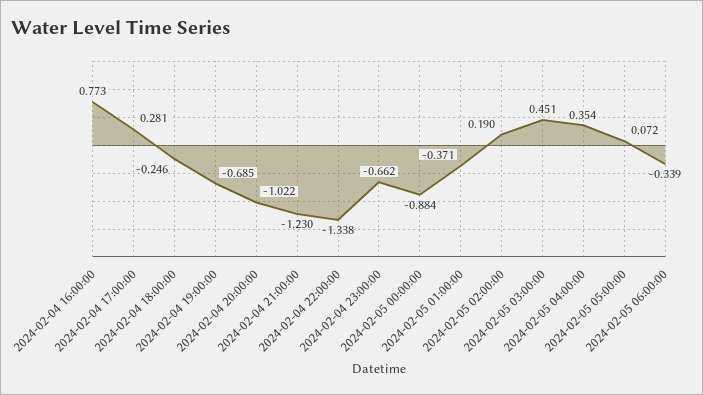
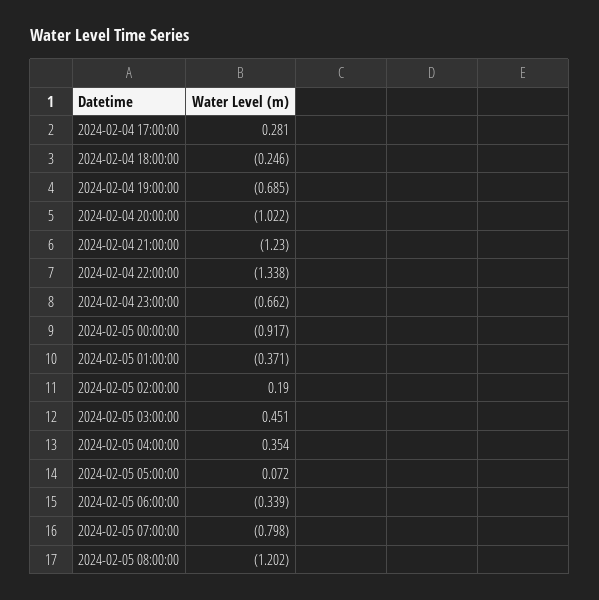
2024-02-04 16:00:00: 0.773 -> none
2024-02-05 00:00:00: -0.884 -> -0.917
2024-02-05 07:00:00: none -> -0.798
2024-02-05 08:00:00: none -> -1.202

